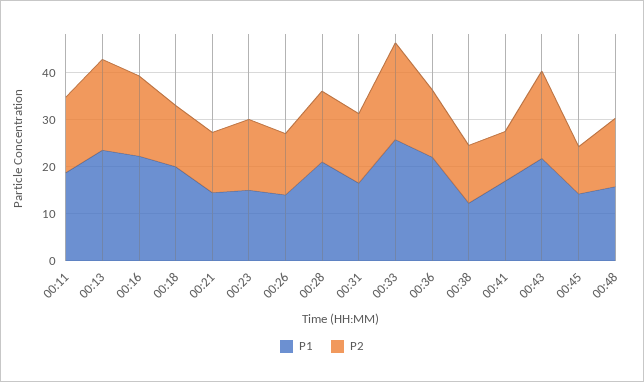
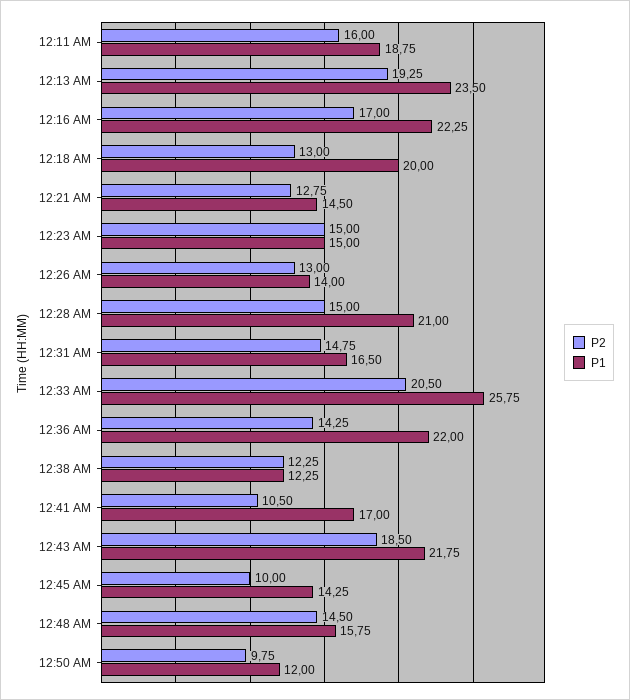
P2, 12:50 AM: none -> 9.75
P1, 12:50 AM: none -> 12

